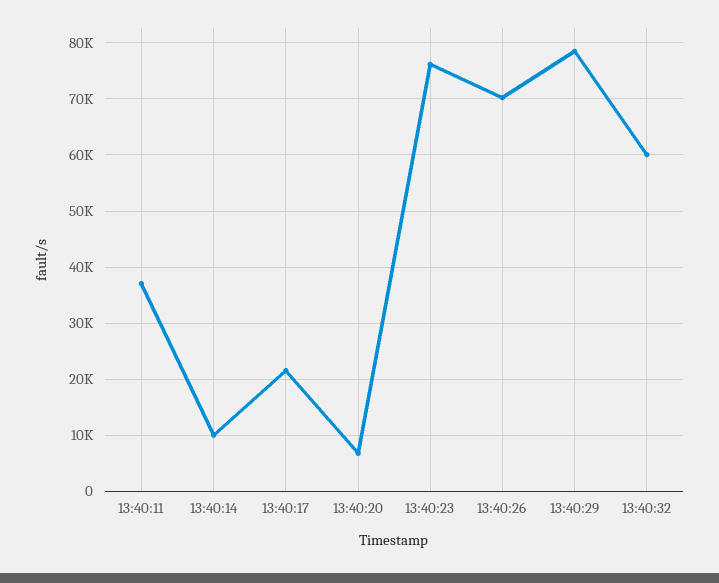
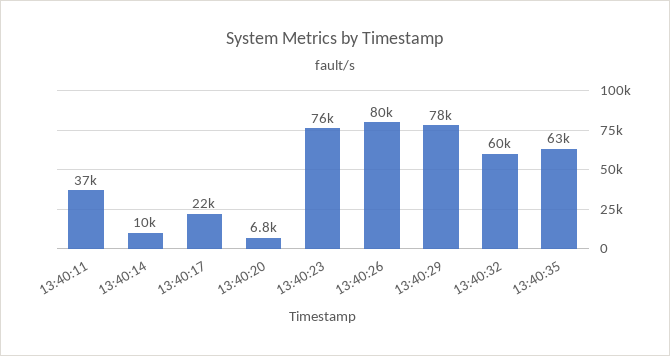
13:40:26: 70000 -> 80000
13:40:35: none -> 63000

